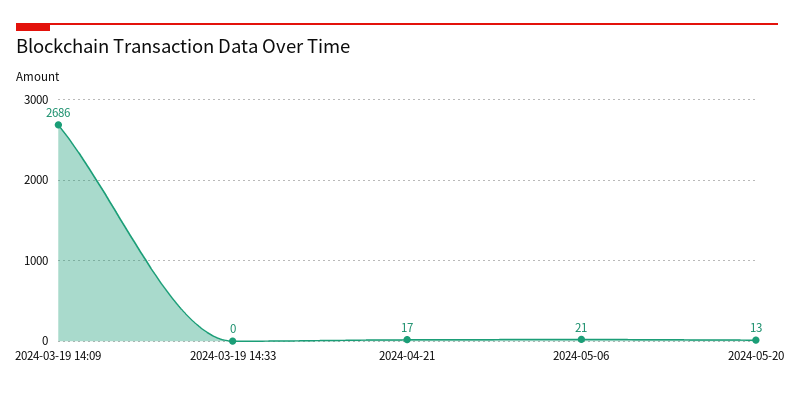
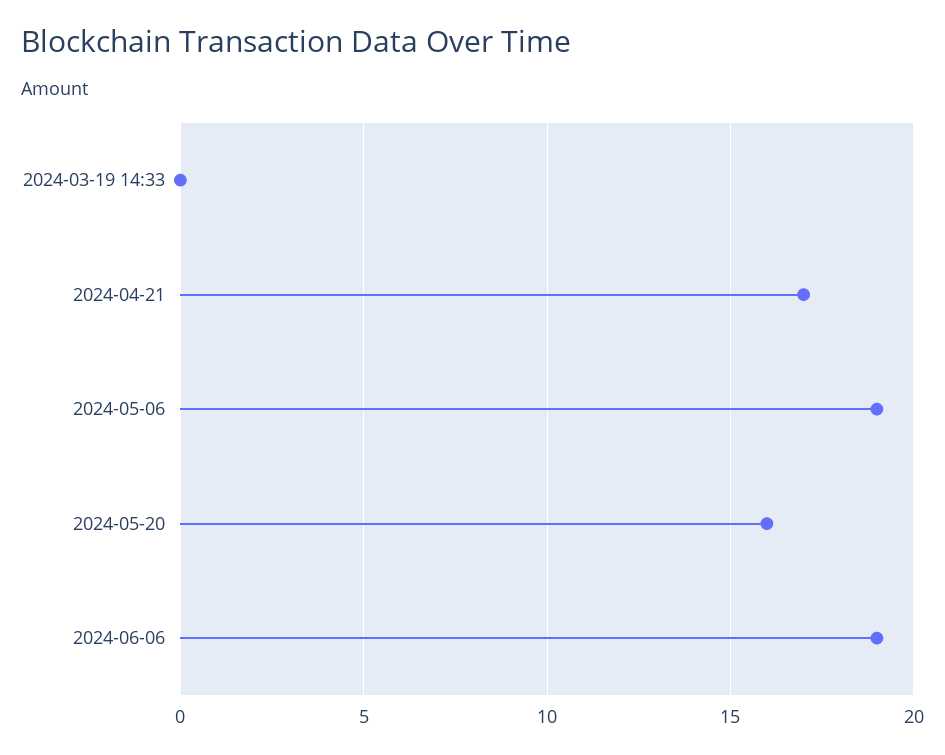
2024-03-19 14:09: 2686 -> none
2024-05-06: 21 -> 19
2024-05-20: 13 -> 16
2024-06-06: none -> 19

